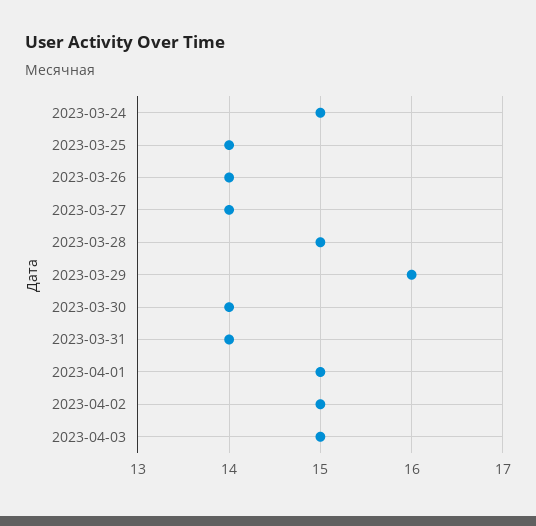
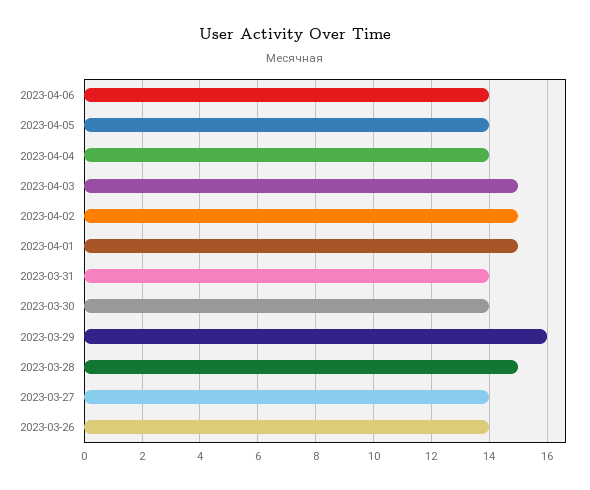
2023-03-24: 15 -> none
2023-03-25: 14 -> none
2023-04-06: none -> 14
2023-04-05: none -> 14
2023-04-04: none -> 14

